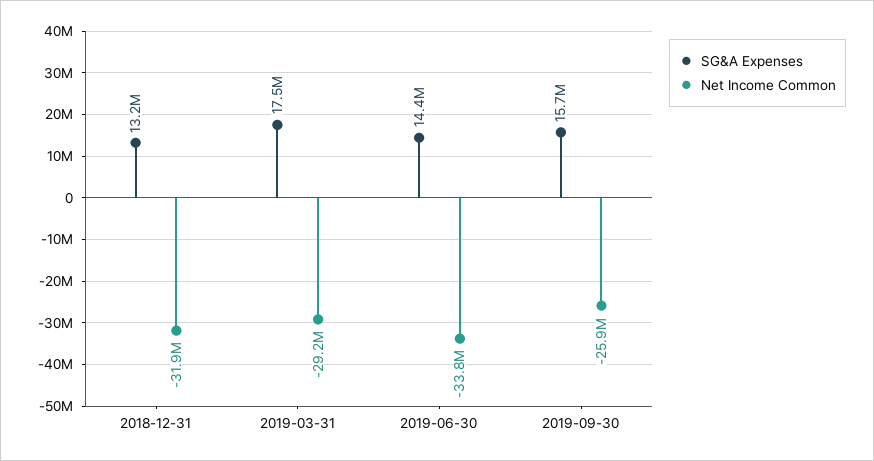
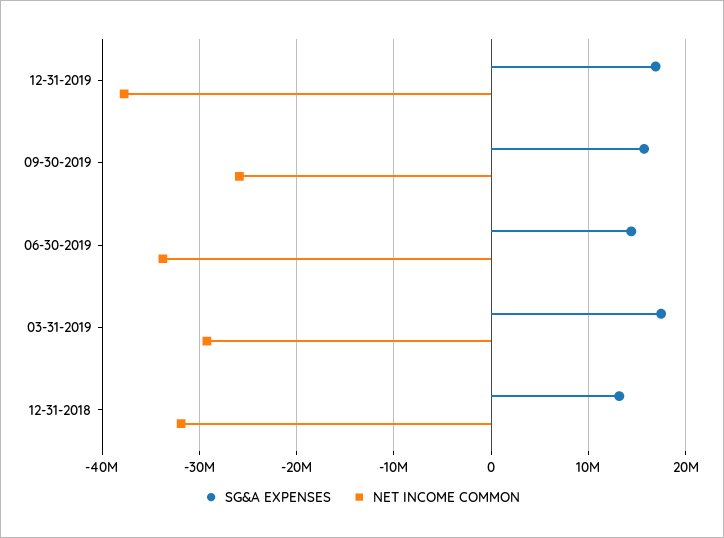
SG&A Expenses, 12-31-2019: none -> 17000000
Net Income Common, 12-31-2019: none -> -38000000

